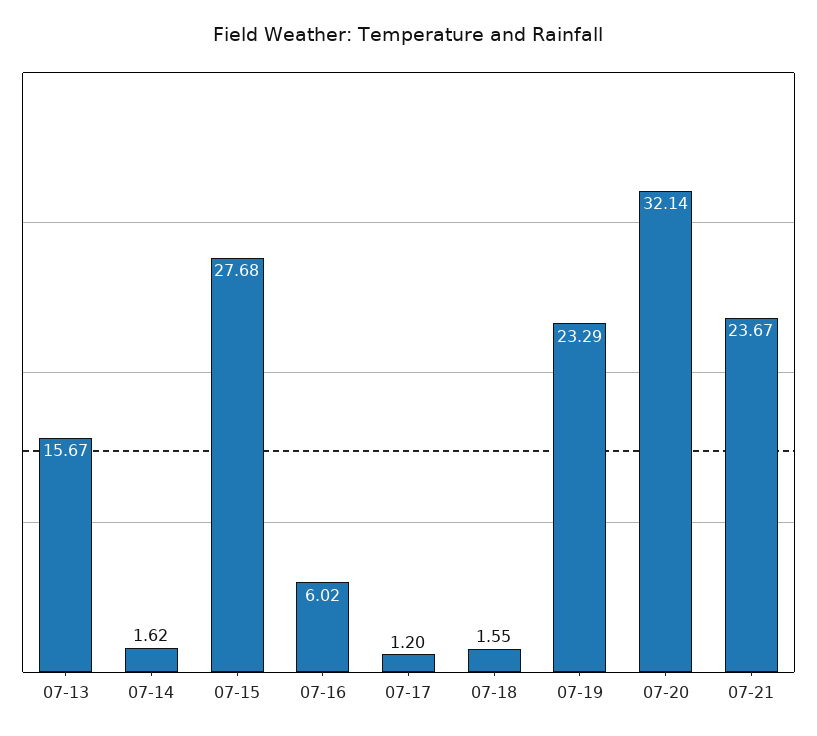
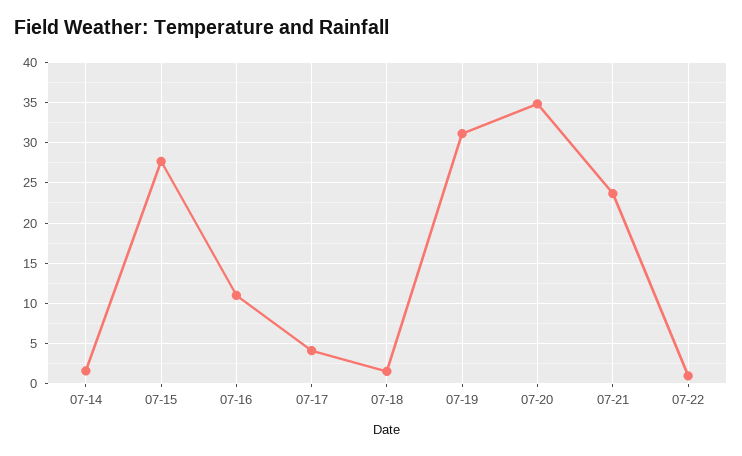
07-13: 15.67 -> none
07-16: 6.02 -> 11
07-17: 1.2 -> 4
07-19: 23.29 -> 31
07-20: 32.14 -> 35
07-22: none -> 1

